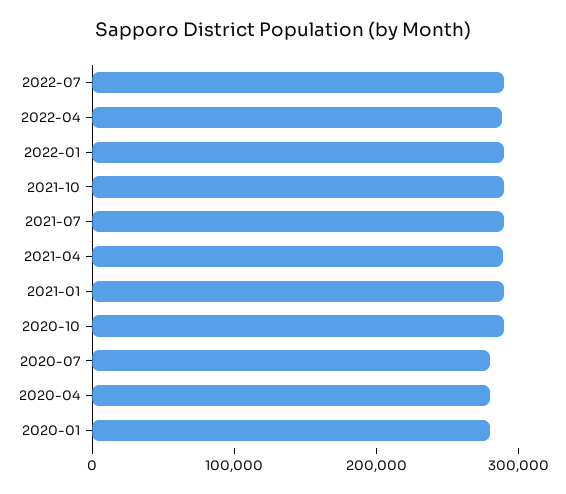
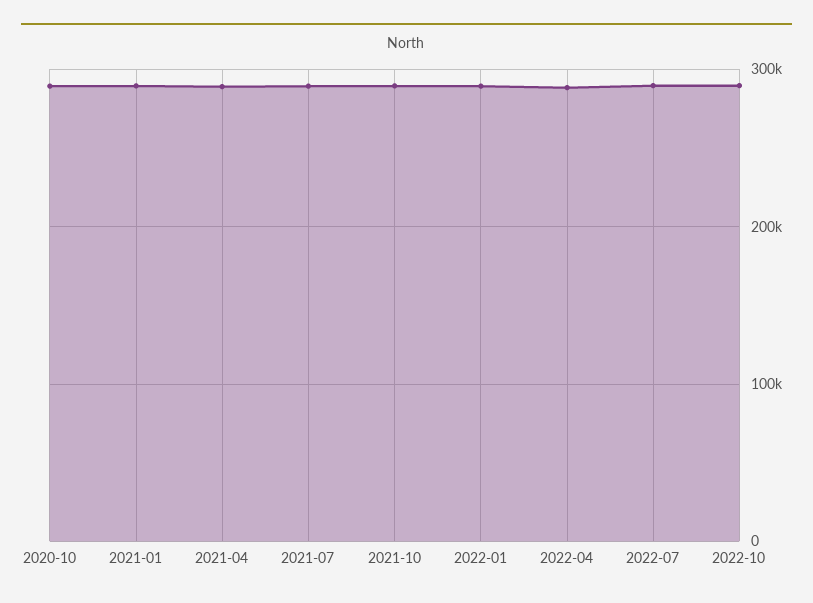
2020-07: 280000 -> none
2020-04: 280000 -> none
2020-01: 280000 -> none
2022-10: none -> 290000

